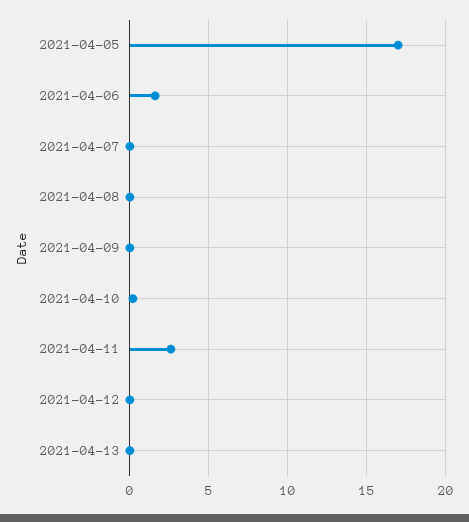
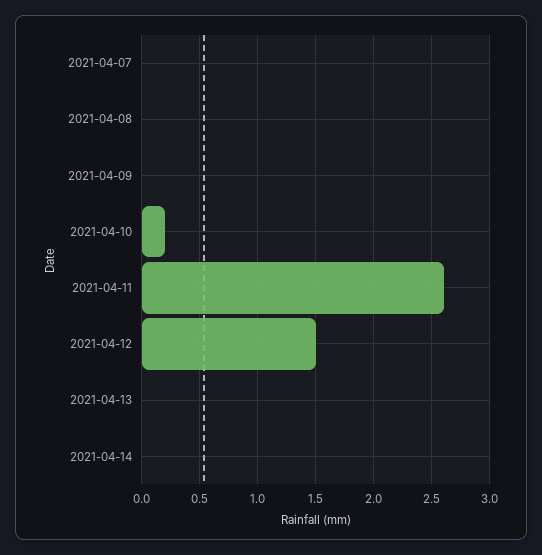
2021-04-05: 17 -> none
2021-04-06: 1.5 -> none
2021-04-12: 0 -> 1.5
2021-04-14: none -> 0

